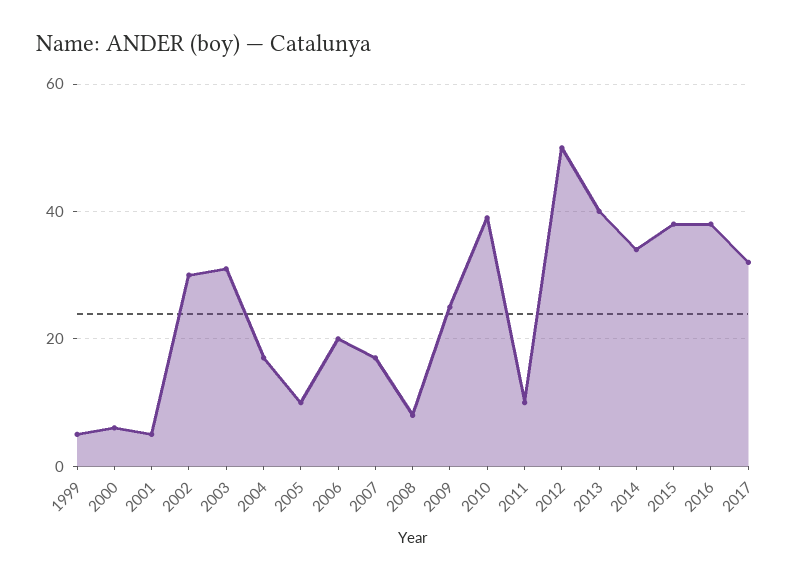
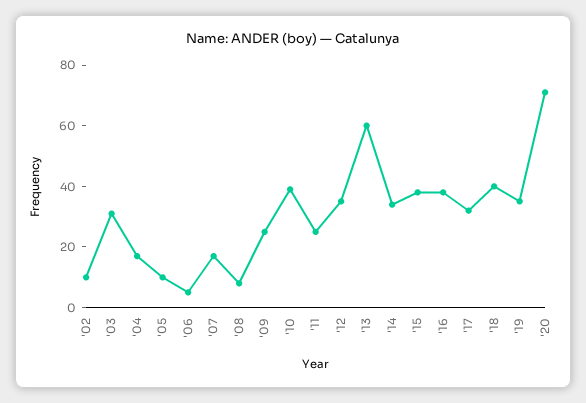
1999: 5 -> none
2000: 5 -> none
2001: 5 -> none
2002: 30 -> 10
2006: 20 -> 5
2011: 10 -> 25
2012: 50 -> 35
2013: 40 -> 60
'18: none -> 40
'19: none -> 35
'20: none -> 70

